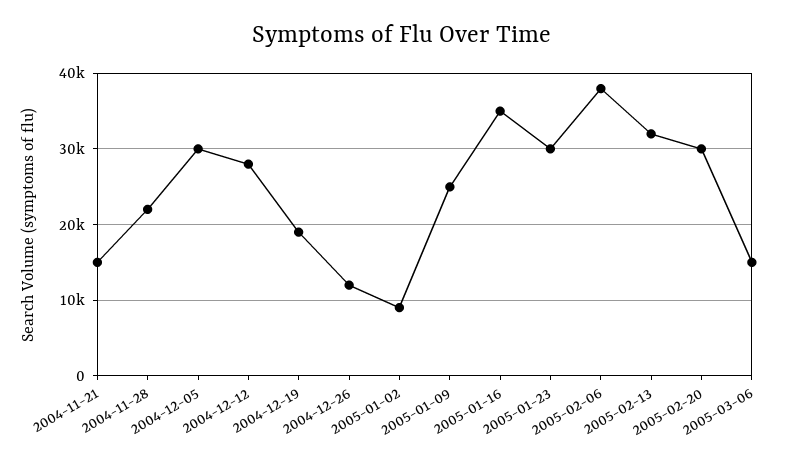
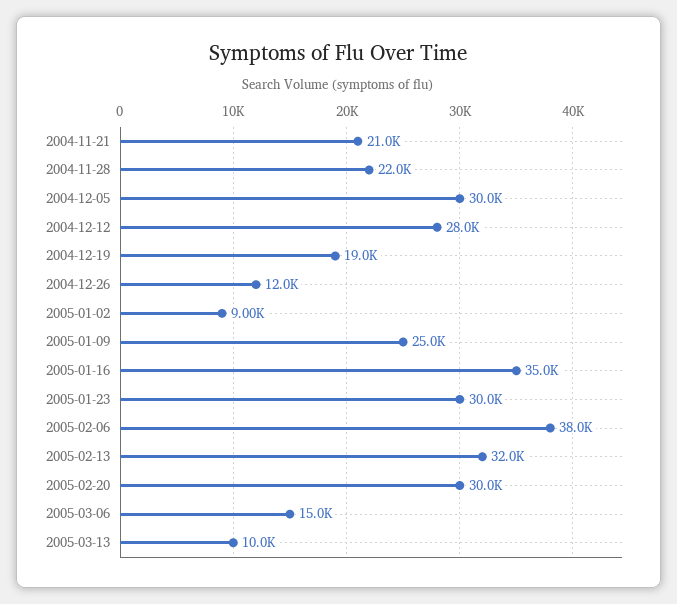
2004-11-21: 15000 -> 21000
2005-03-13: none -> 10000

